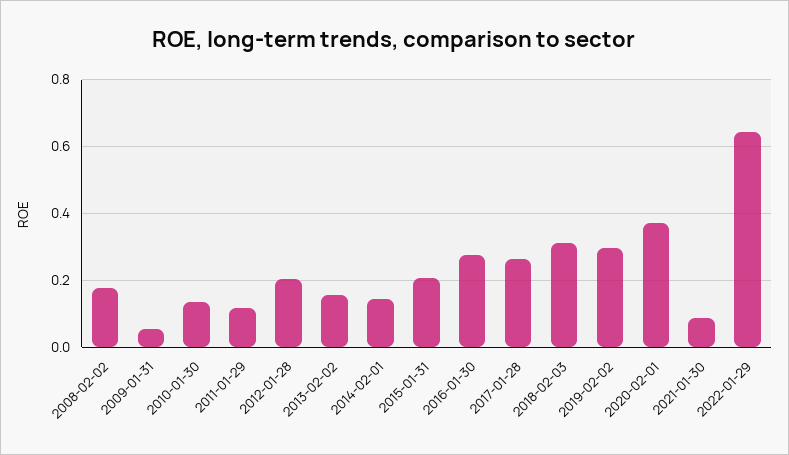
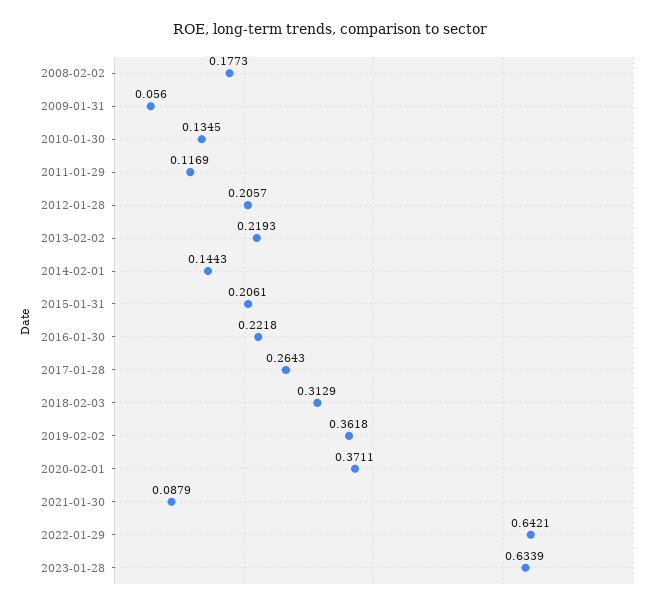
2013-02-02: 0.16 -> 0.2193
2016-01-30: 0.28 -> 0.2218
2019-02-02: 0.3 -> 0.3618
2023-01-28: none -> 0.6339

